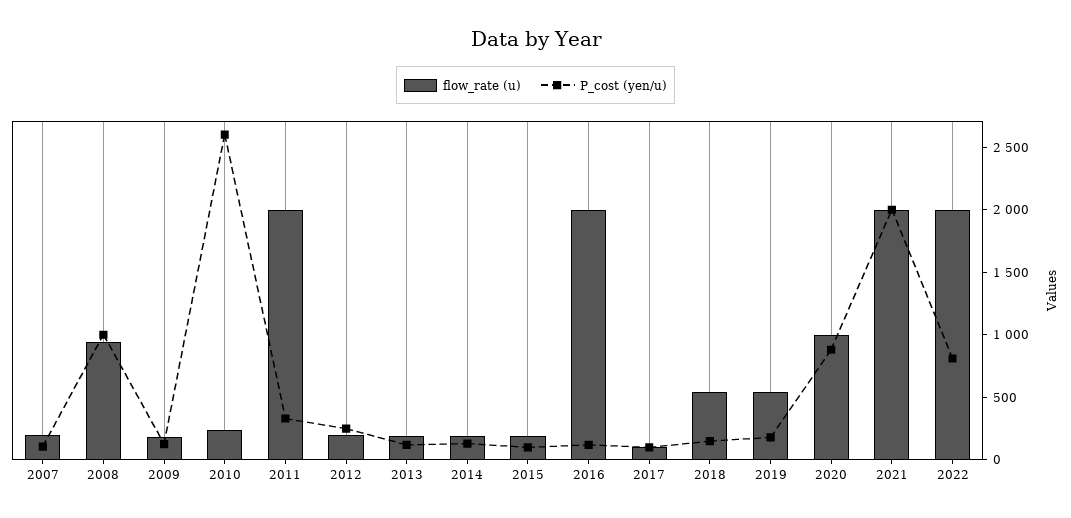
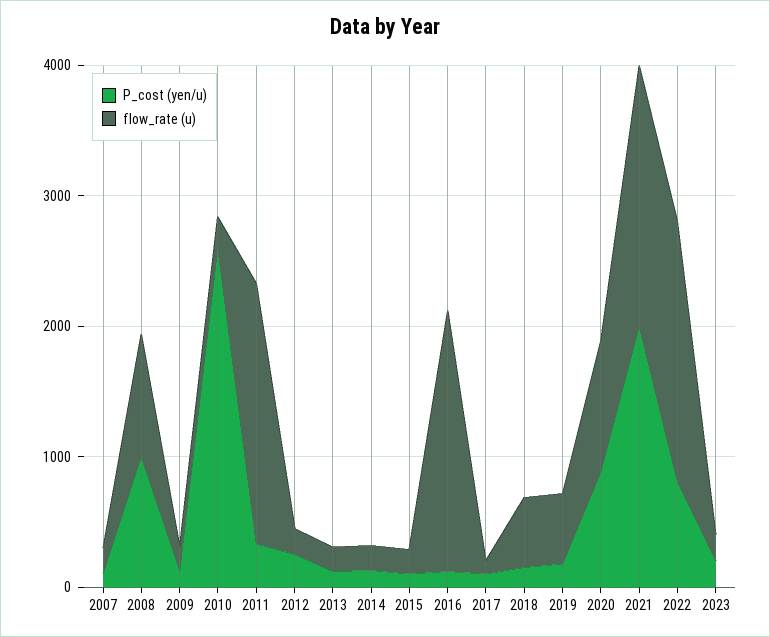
P_cost (yen/u), 2023: none -> 200
flow_rate (u), 2023: none -> 200

